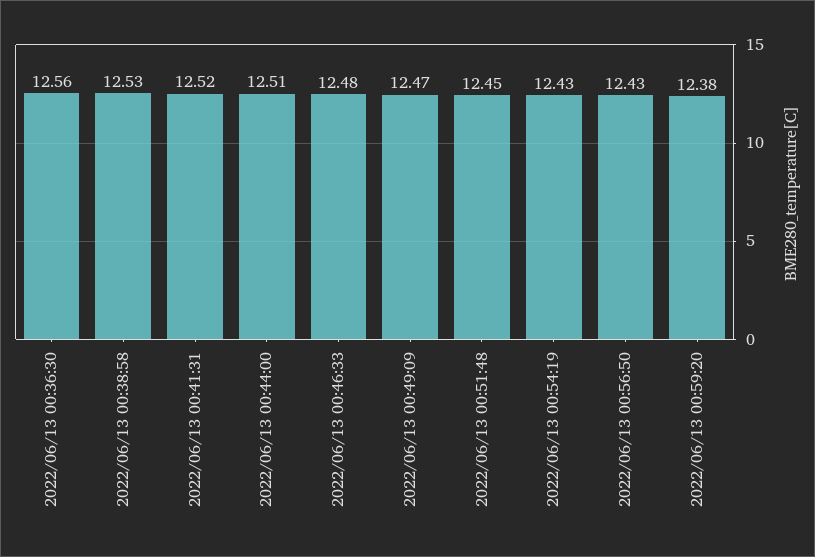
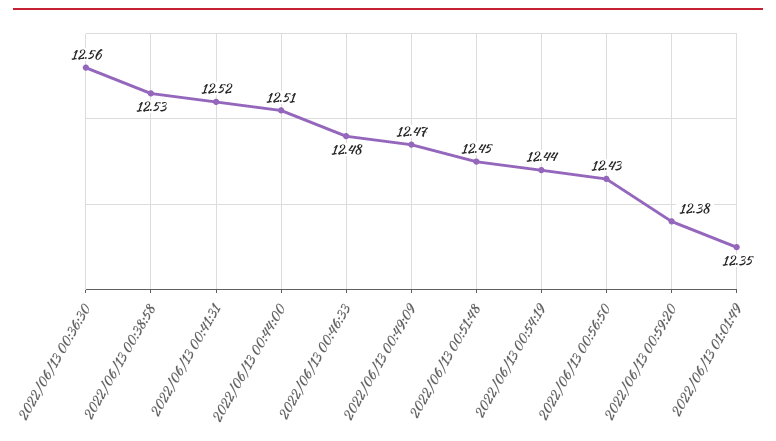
2022/06/13 00:54:19: 12.43 -> 12.44
2022/06/13 01:01:49: none -> 12.35

